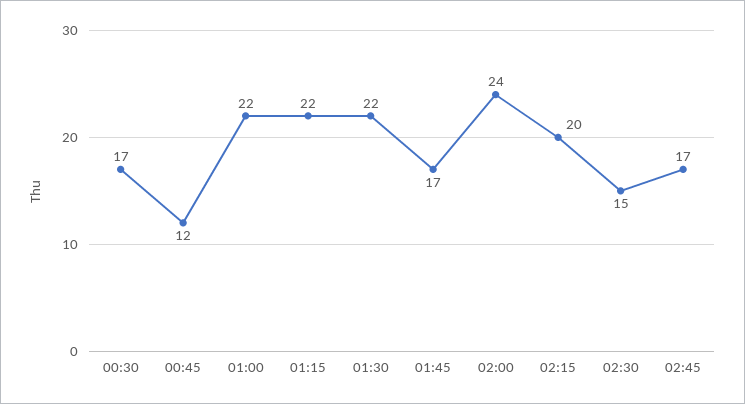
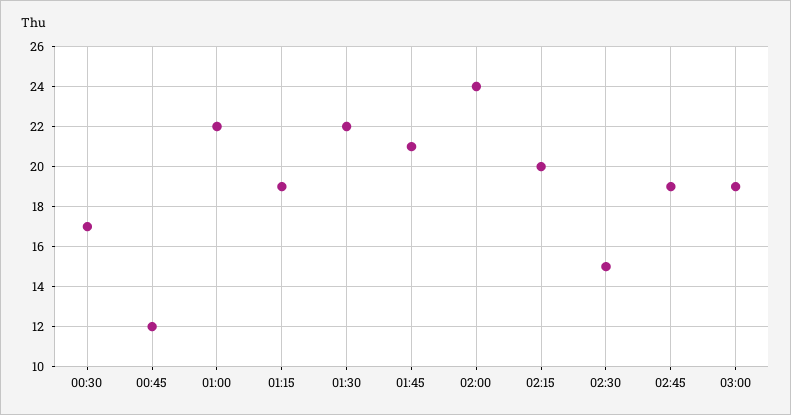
01:15: 22 -> 19
01:45: 17 -> 21
02:45: 17 -> 19
03:00: none -> 19

